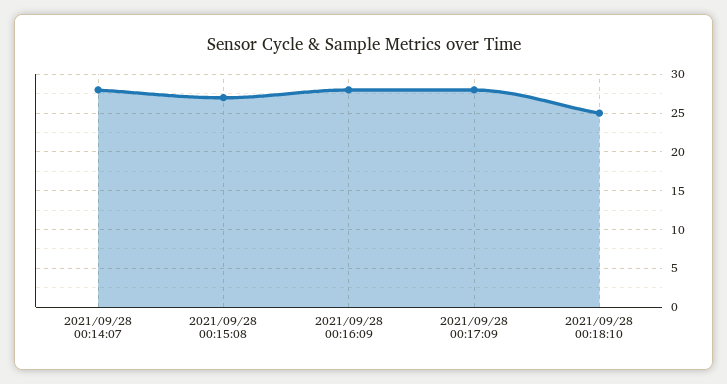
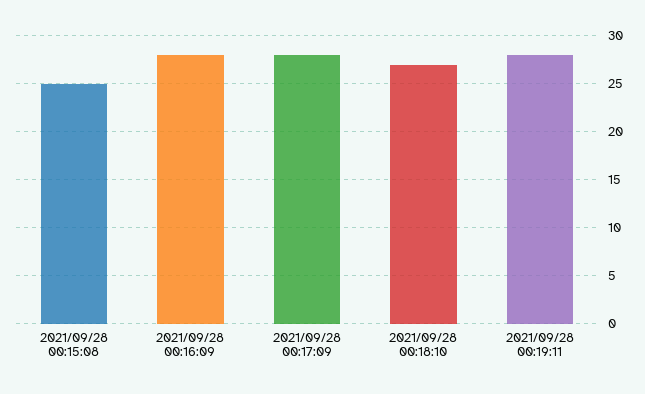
2021/09/28 00:14:07: 28 -> none
2021/09/28 00:15:08: 27 -> 25
2021/09/28 00:18:10: 25 -> 27
2021/09/28 00:19:11: none -> 28

